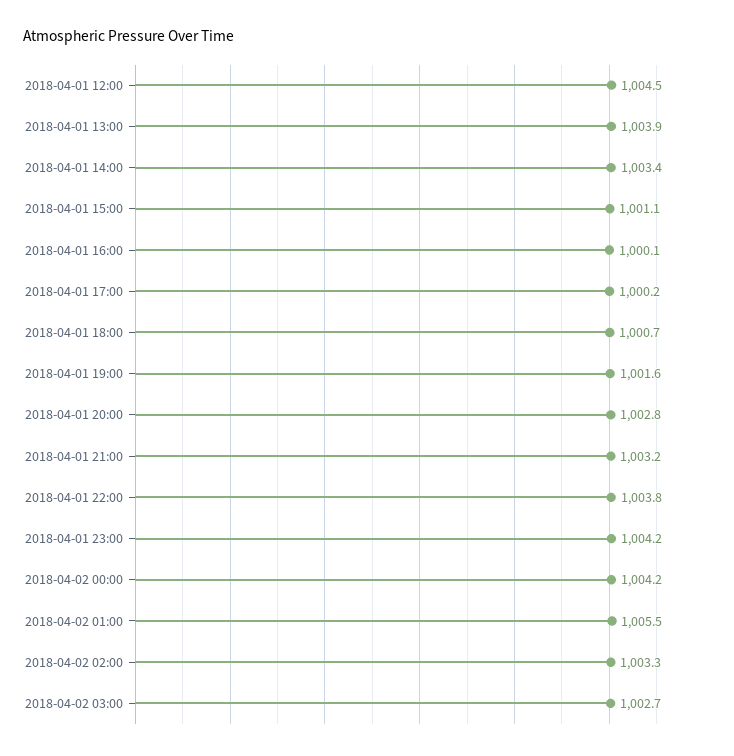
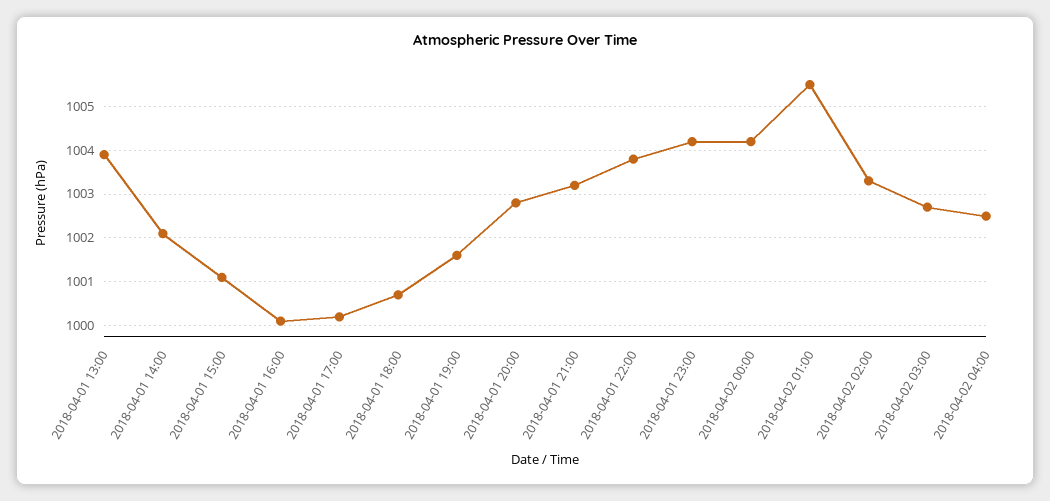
2018-04-01 12:00: 1004.5 -> none
2018-04-01 14:00: 1003.4 -> 1002
2018-04-02 04:00: none -> 1002.5

